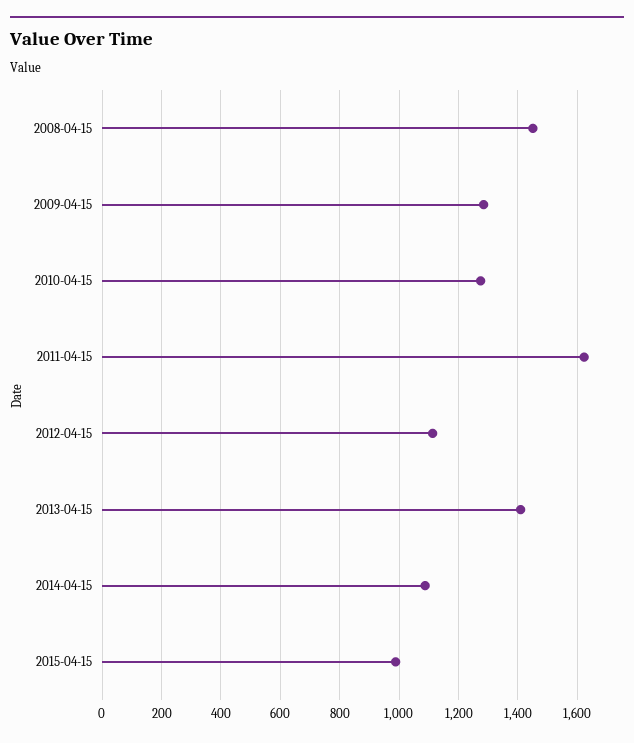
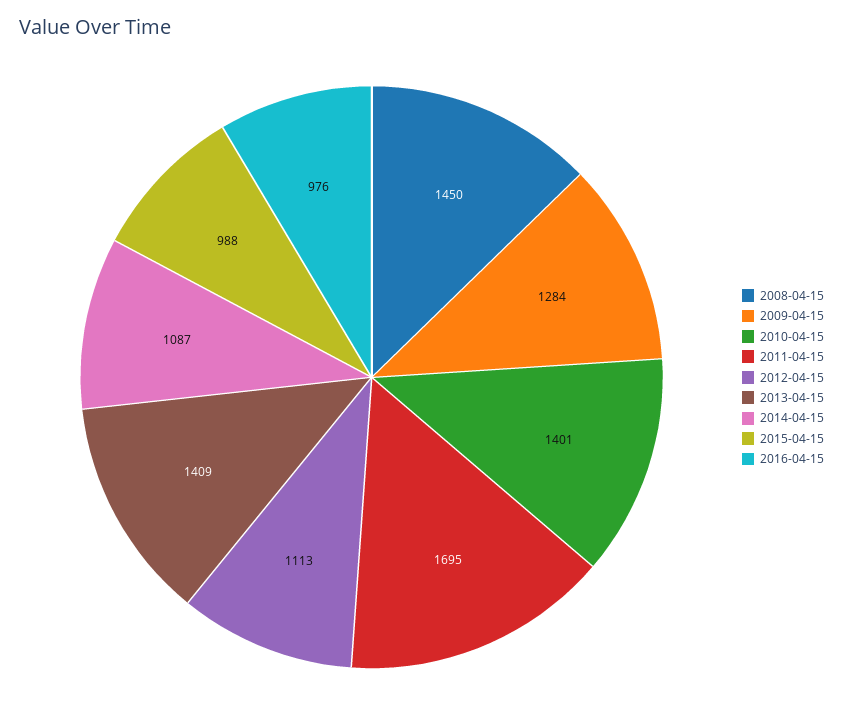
2010-04-15: 1275 -> 1401
2011-04-15: 1625 -> 1695
2016-04-15: none -> 976

